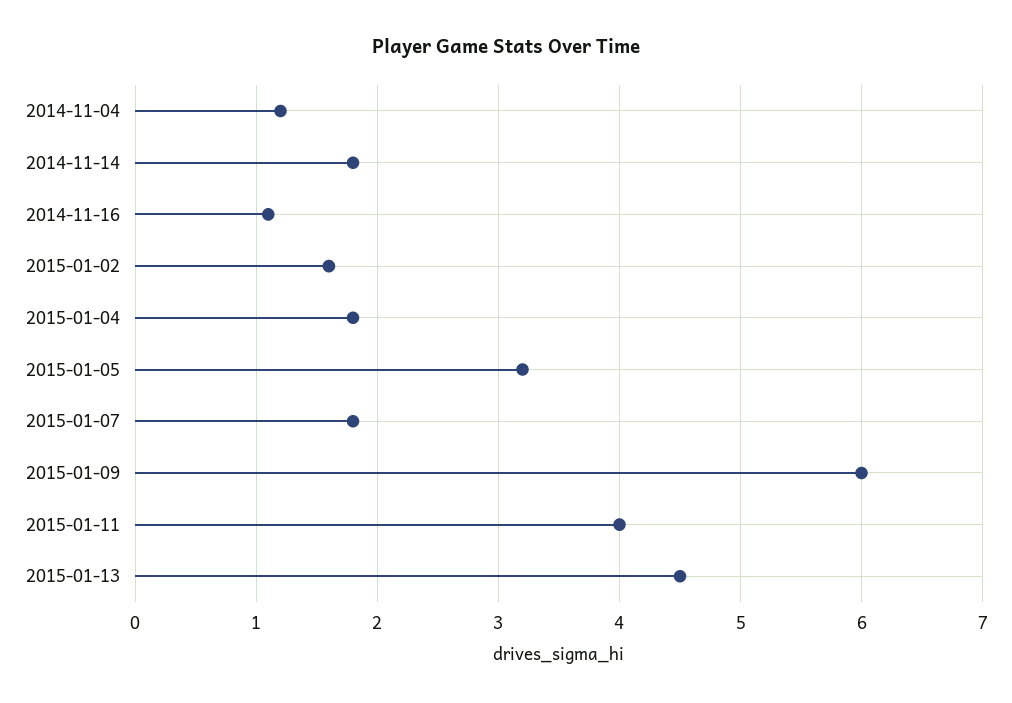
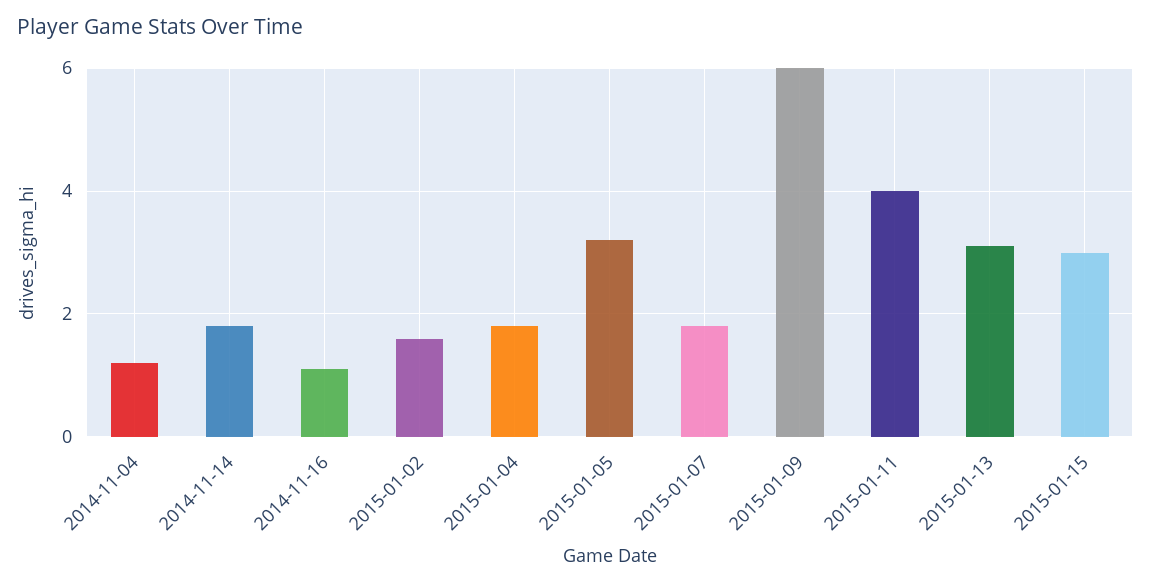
2015-01-13: 4.5 -> 3
2015-01-15: none -> 3

